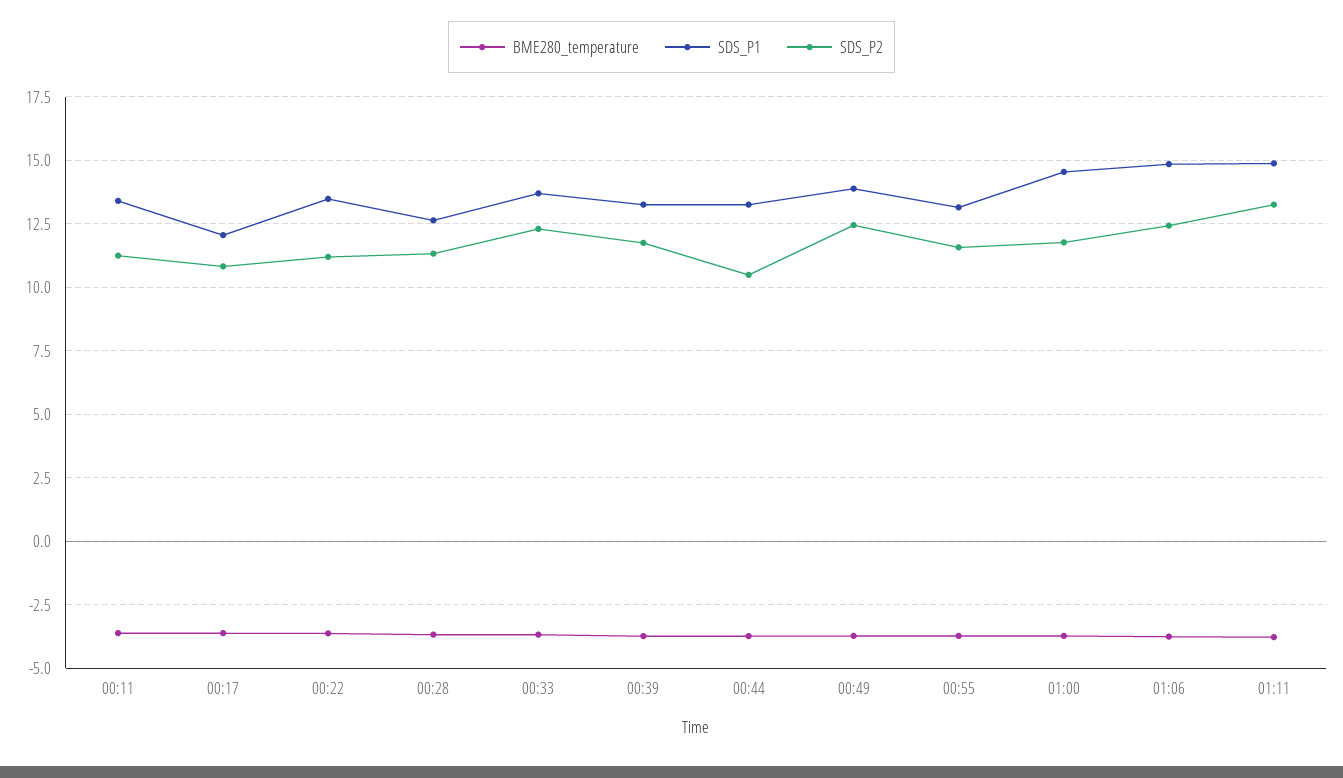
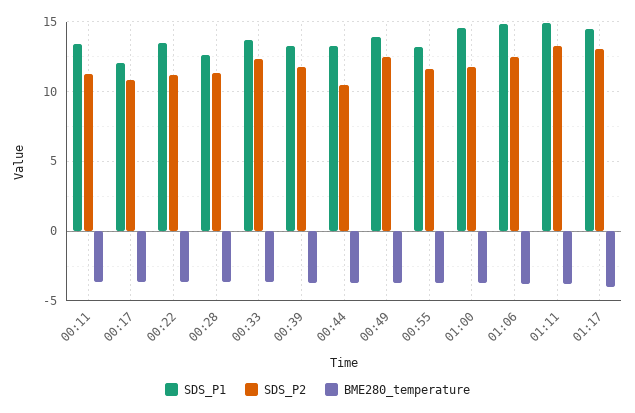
SDS_P1, 01:17: none -> 14.5
SDS_P2, 01:17: none -> 13
BME280_temperature, 01:17: none -> -4

